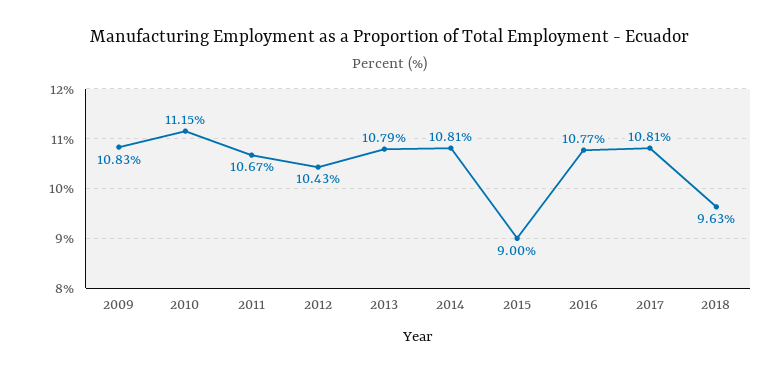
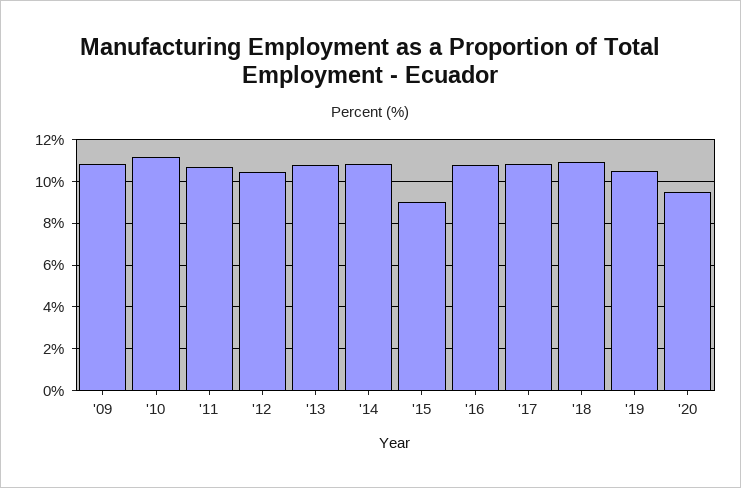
2018: 9.63 -> 11
'19: none -> 10.5
'20: none -> 9.5

